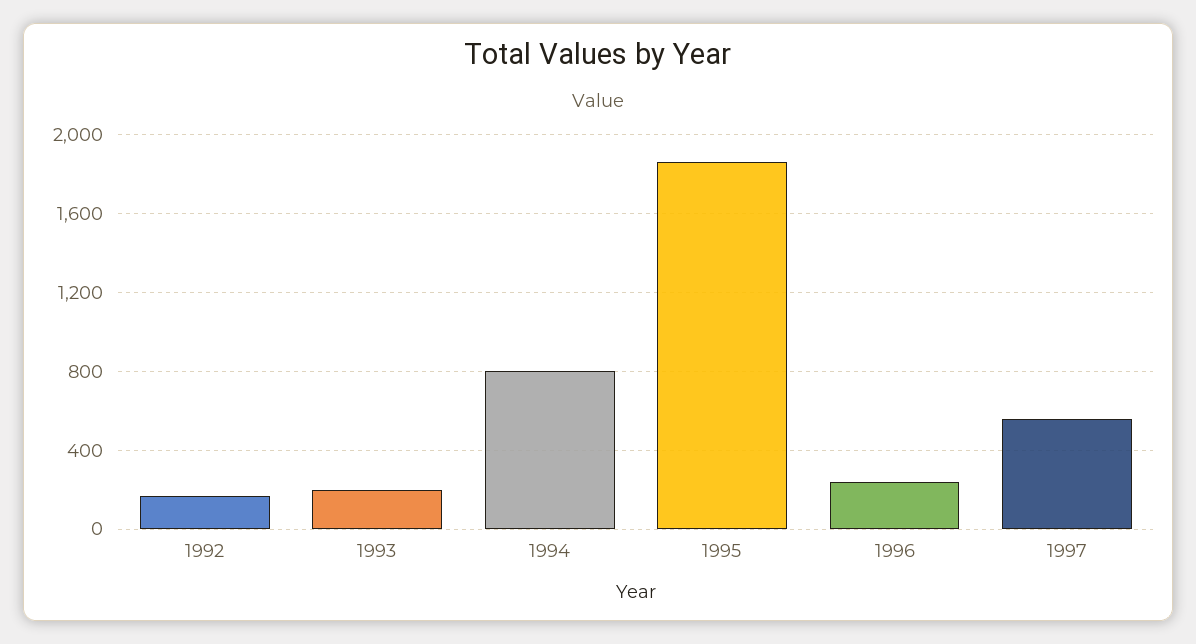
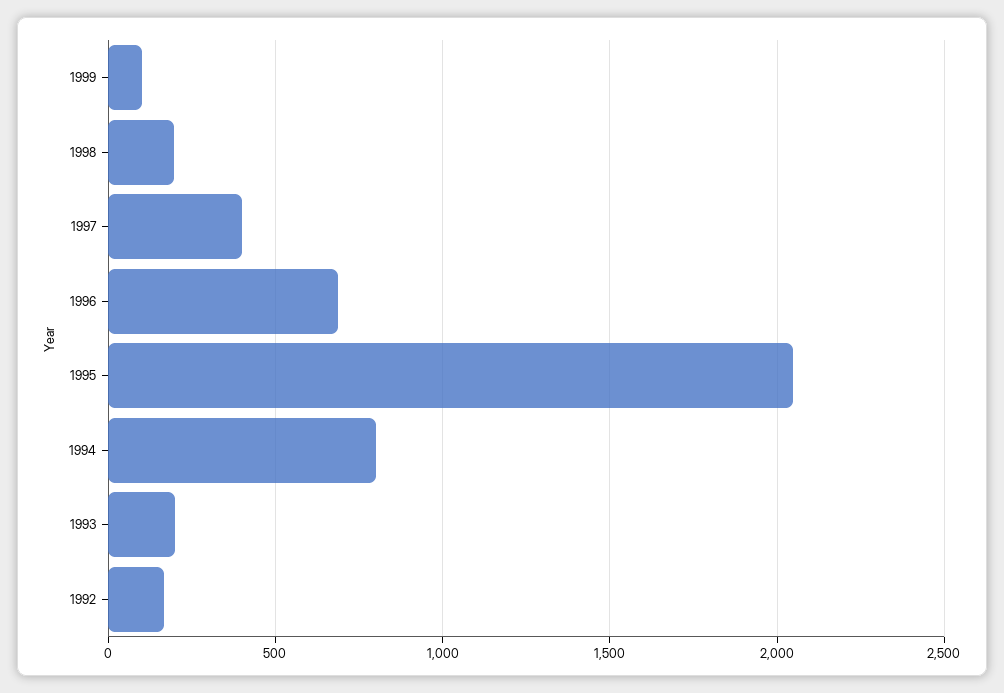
1995: 1850 -> 2050
1996: 250 -> 700
1997: 550 -> 400
1999: none -> 100
1998: none -> 200

